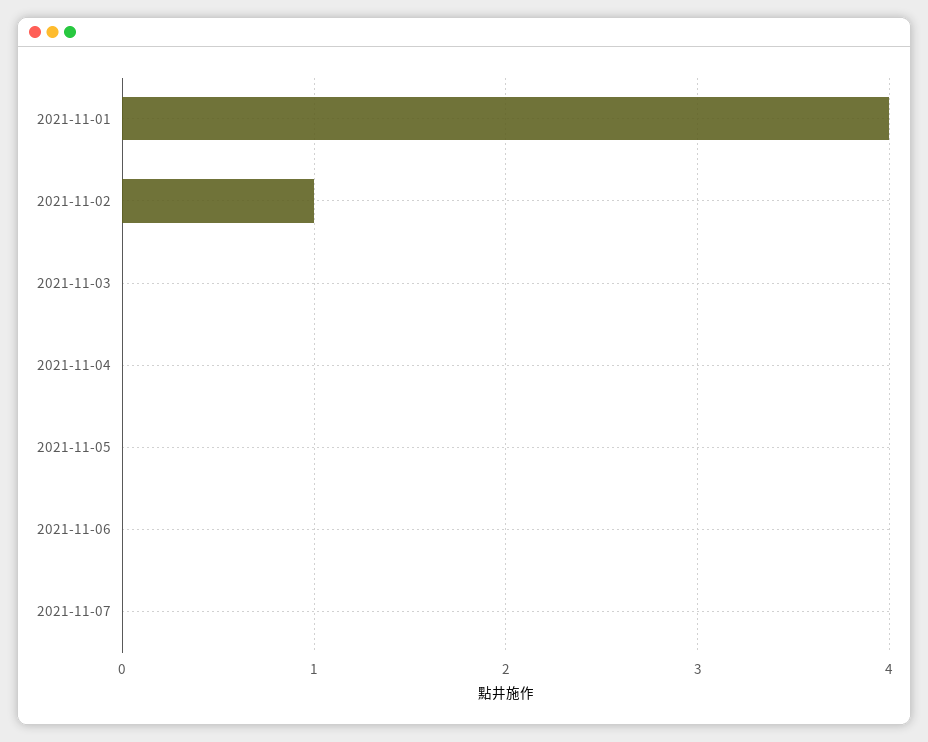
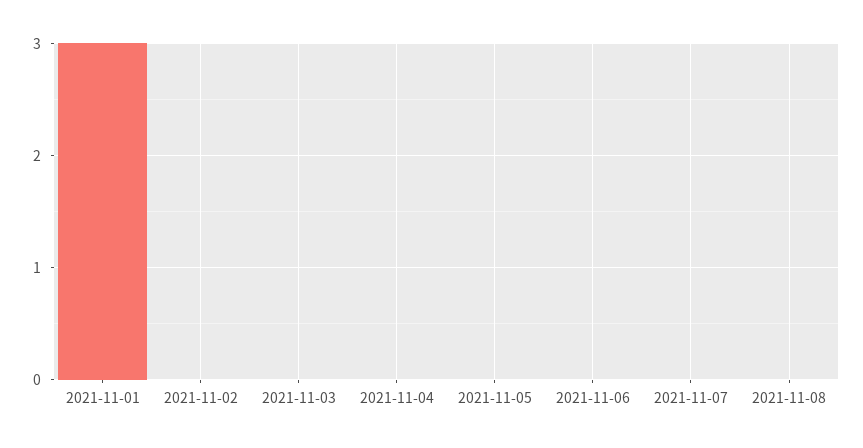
2021-11-01: 4 -> 3
2021-11-02: 1 -> 0
2021-11-08: none -> 0

